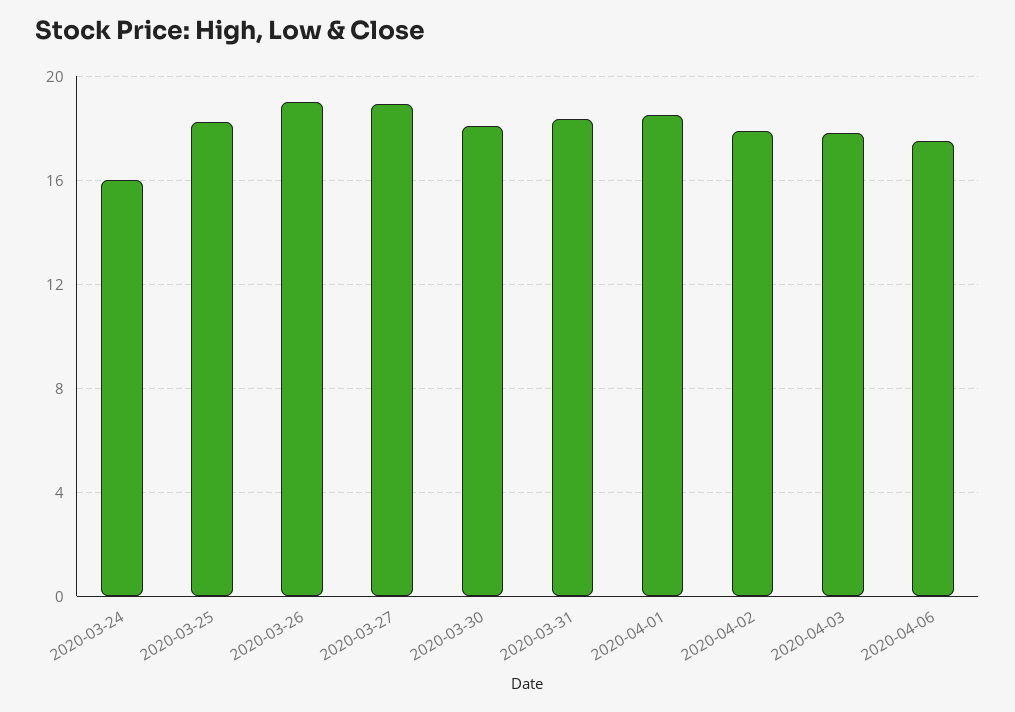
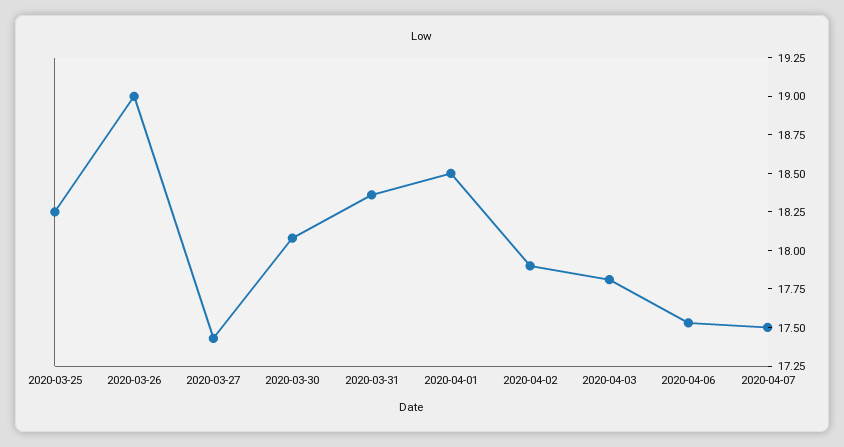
2020-03-24: 16 -> none
2020-03-27: 19 -> 17.5
2020-04-07: none -> 17.5

